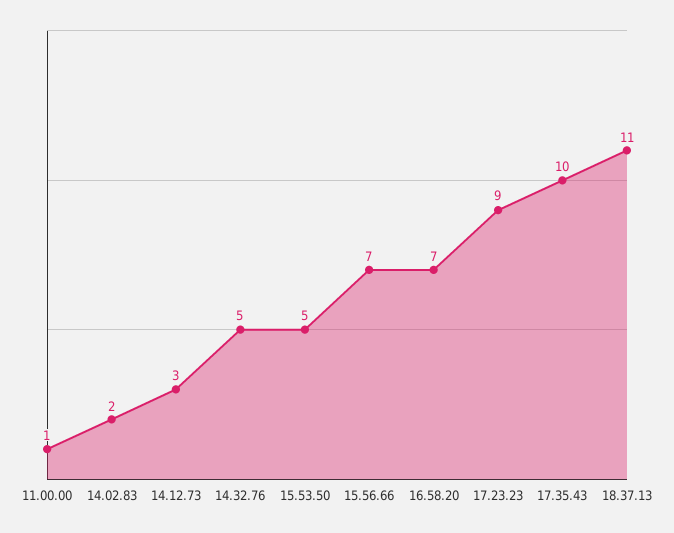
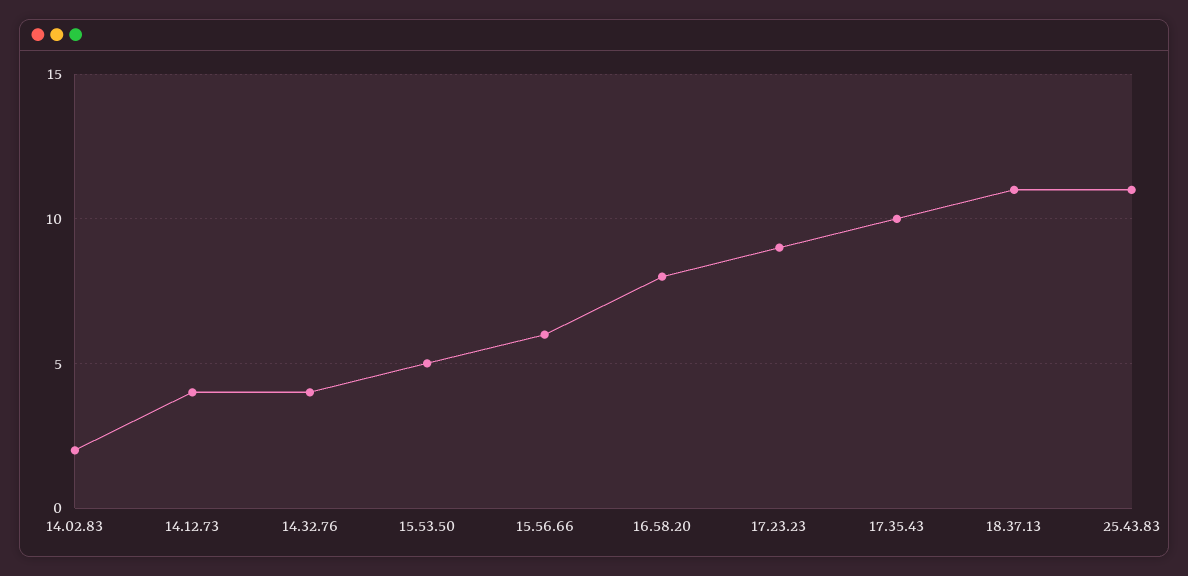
11.00.00: 1 -> none
14.12.73: 3 -> 4
14.32.76: 5 -> 4
15.56.66: 7 -> 6
16.58.20: 7 -> 8
25.43.83: none -> 11

